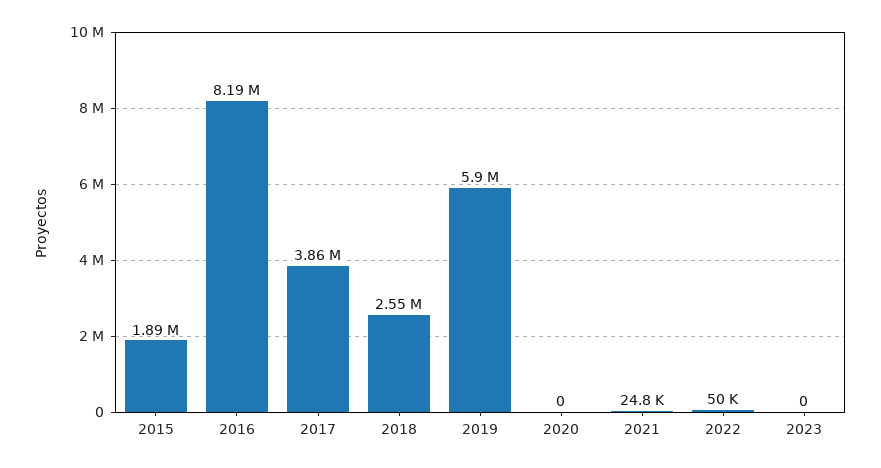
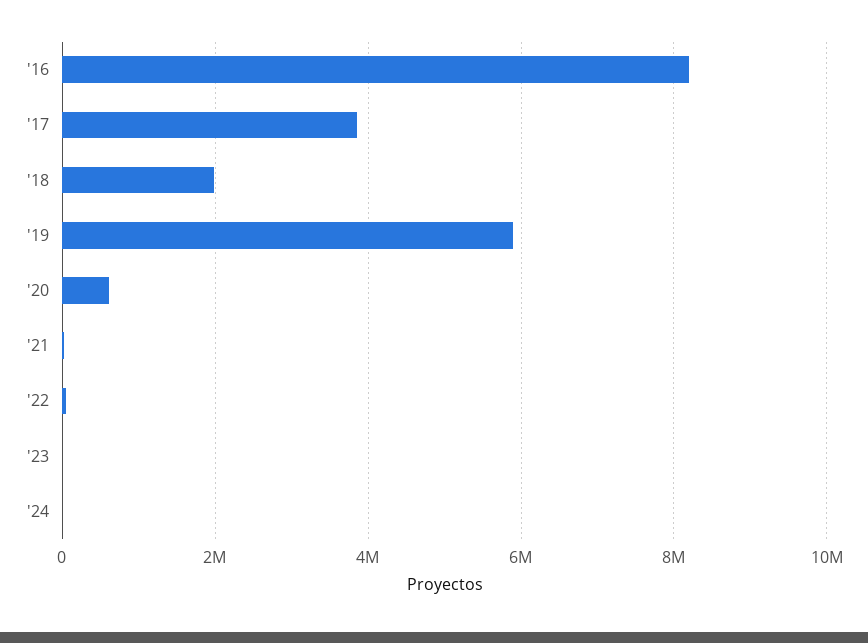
2015: 1890000 -> none
2018: 2550000 -> 2000000
2020: 0 -> 600000
'24: none -> 0

